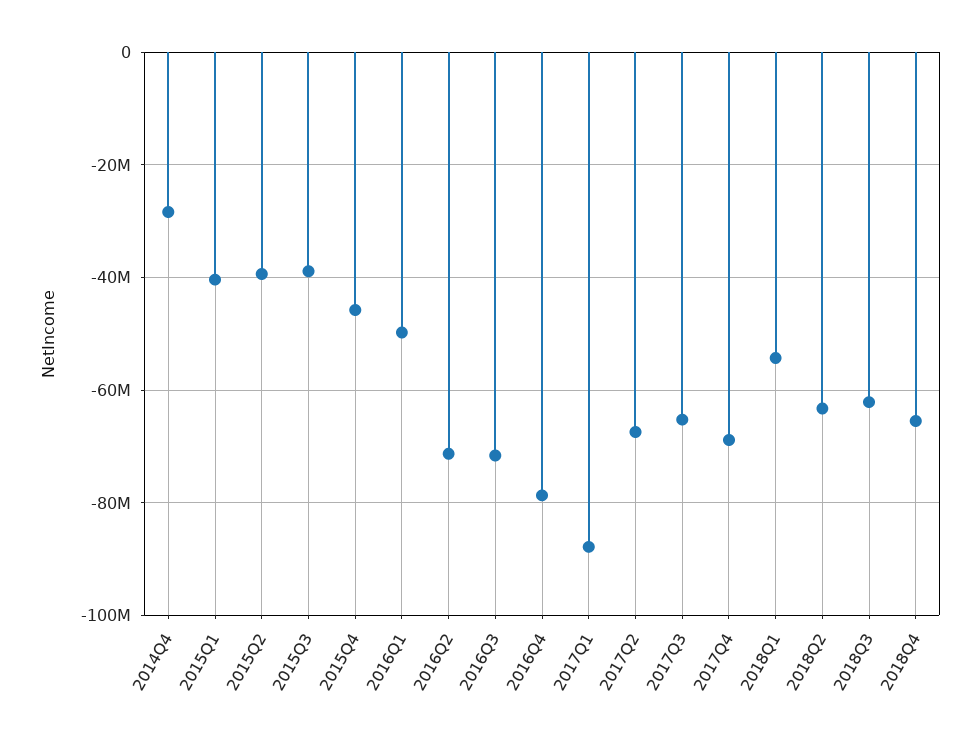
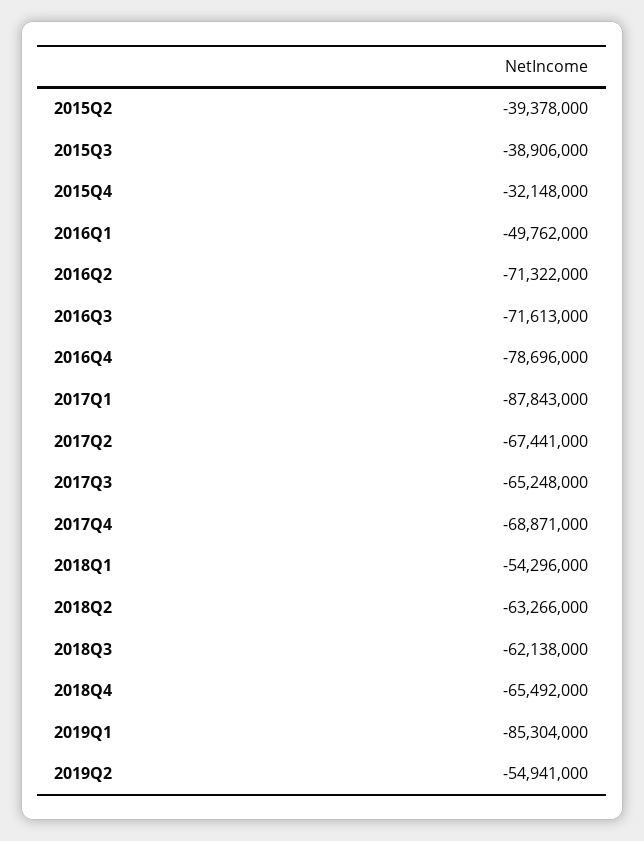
2014Q4: -28000000 -> none
2015Q1: -40000000 -> none
2015Q4: -46000000 -> -32148000
2019Q1: none -> -85304000
2019Q2: none -> -54941000

